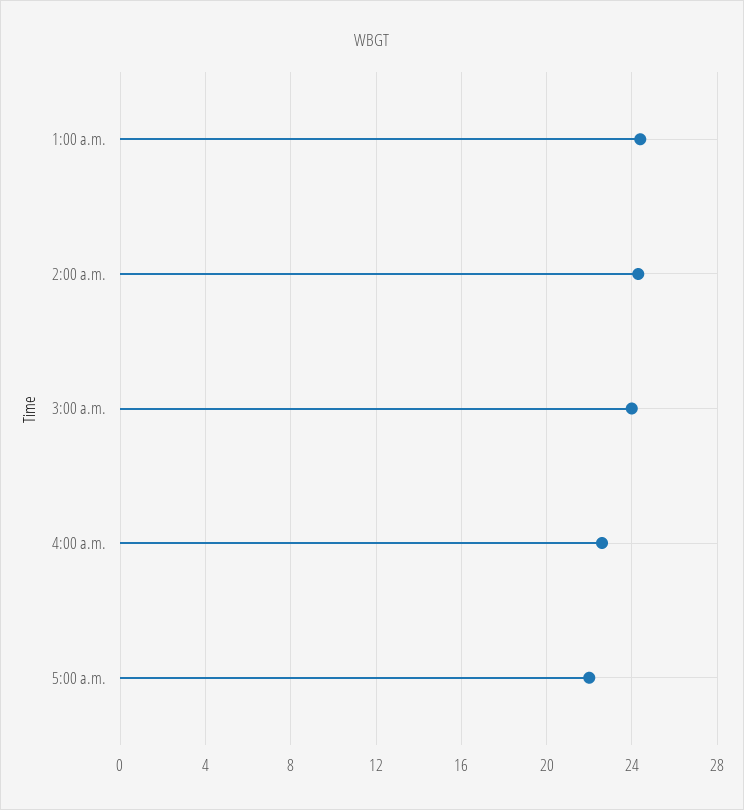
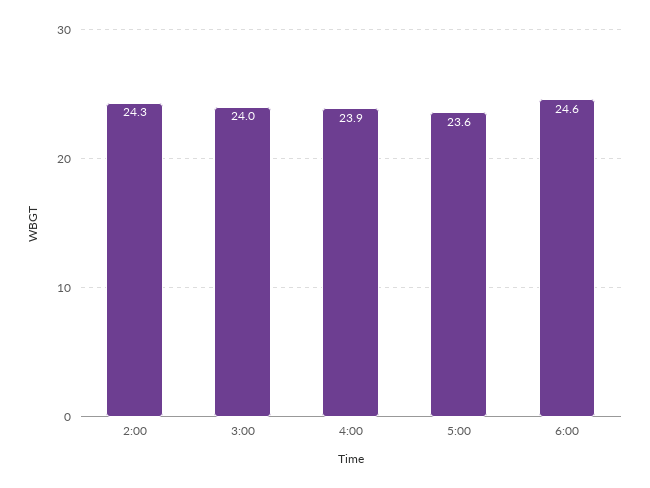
1:00 a.m.: 24.5 -> none
4:00 a.m.: 22.5 -> 23.9
5:00 a.m.: 22 -> 23.6
6:00: none -> 24.6

